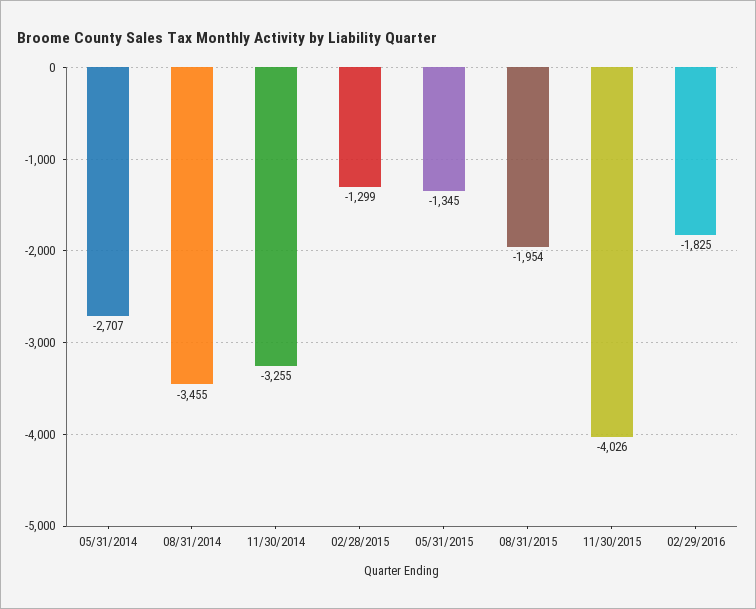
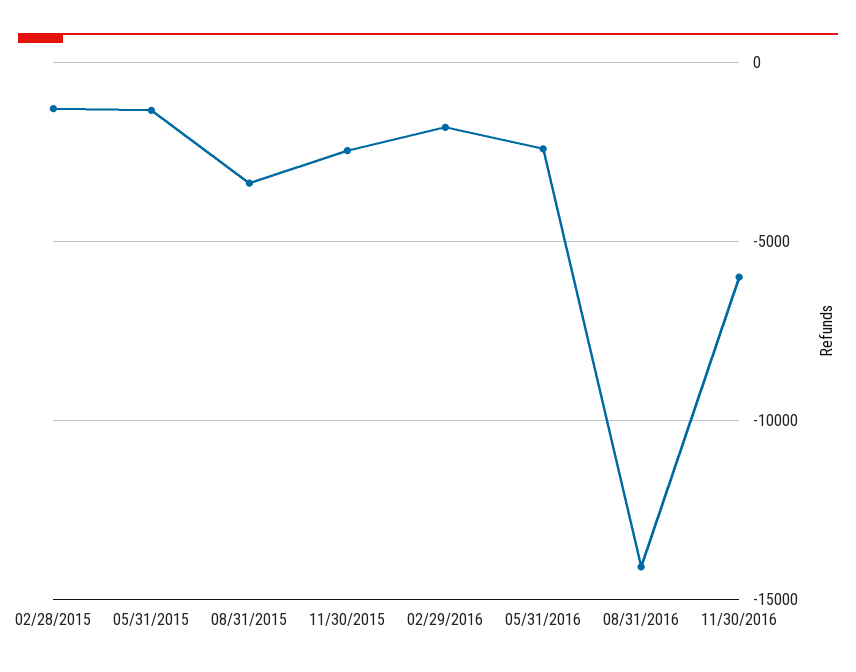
05/31/2014: -2707 -> none
08/31/2014: -3455 -> none
11/30/2014: -3255 -> none
08/31/2015: -1954 -> -3500
11/30/2015: -4026 -> -2500
05/31/2016: none -> -2500
08/31/2016: none -> -14000
11/30/2016: none -> -6000

